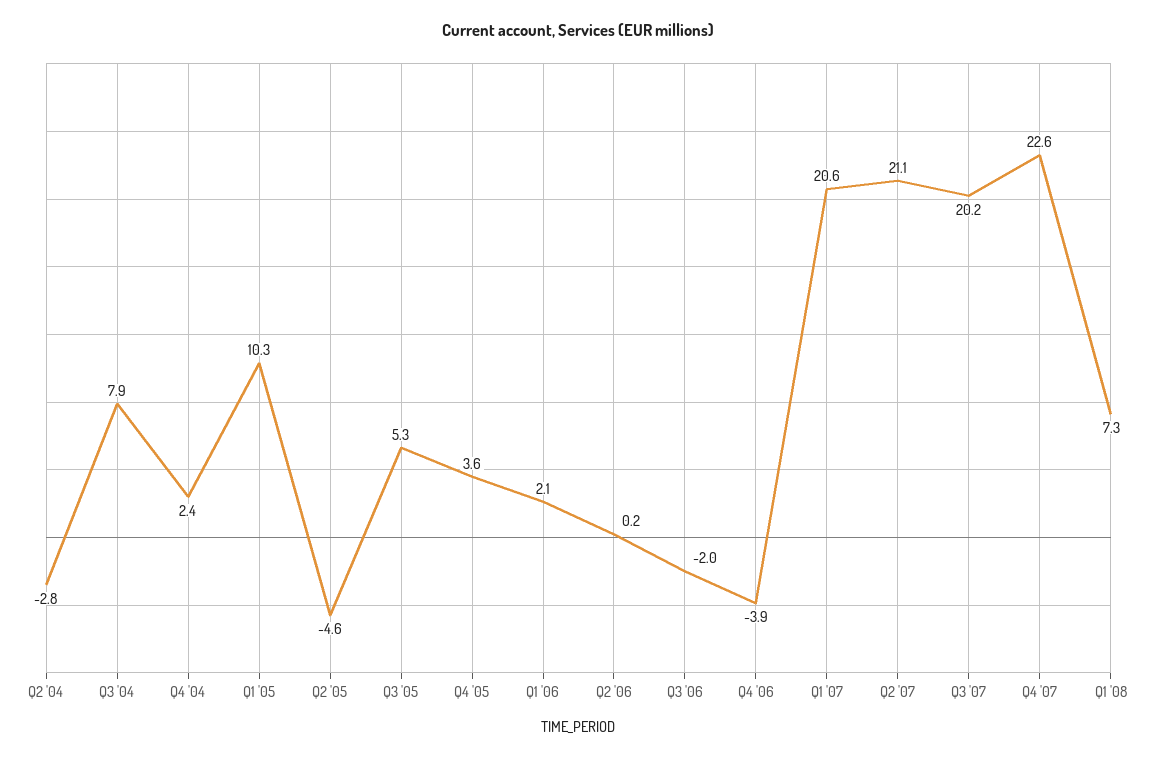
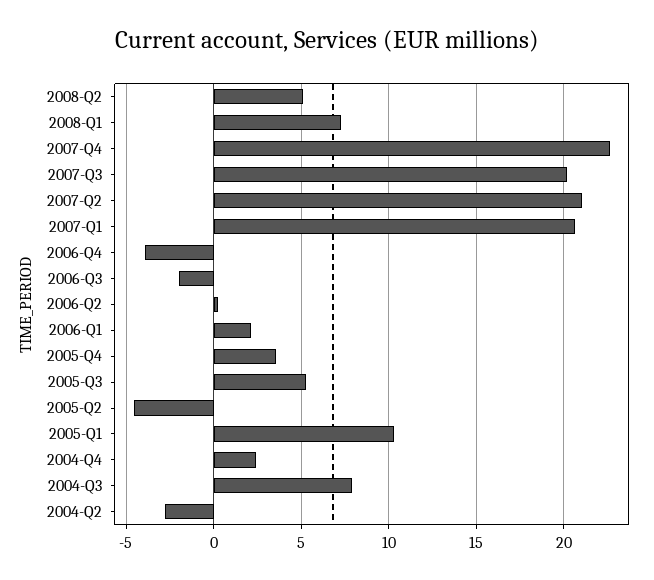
2008-Q2: none -> 5

